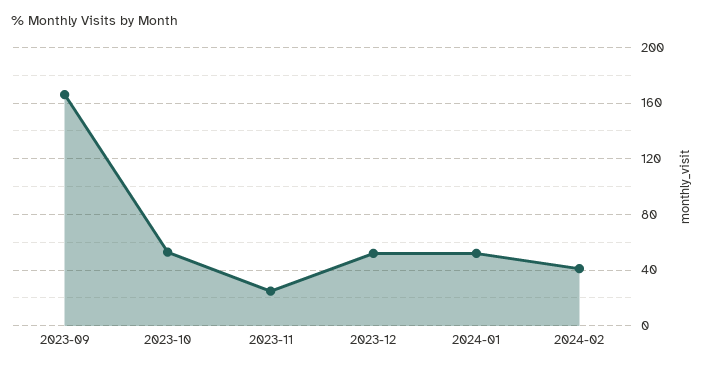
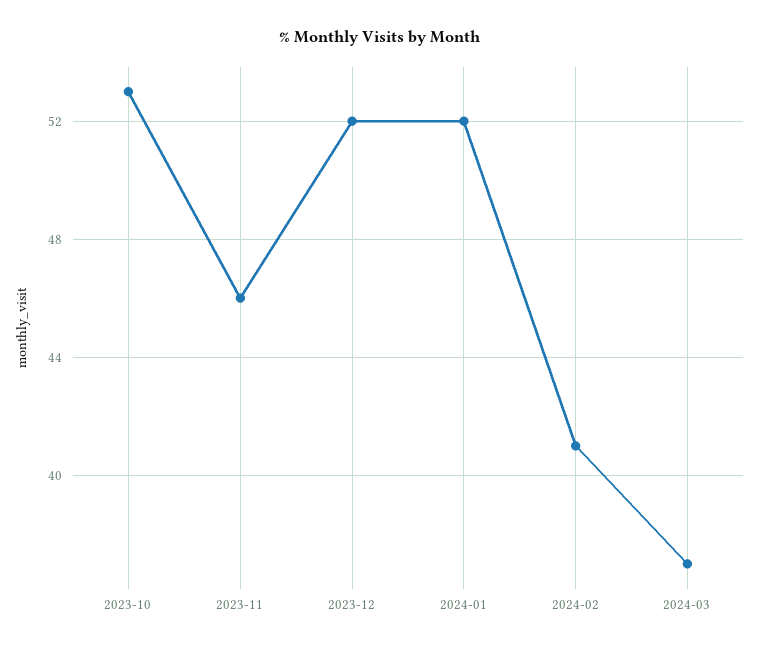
2023-09: 165 -> none
2023-11: 25 -> 46
2024-03: none -> 37

